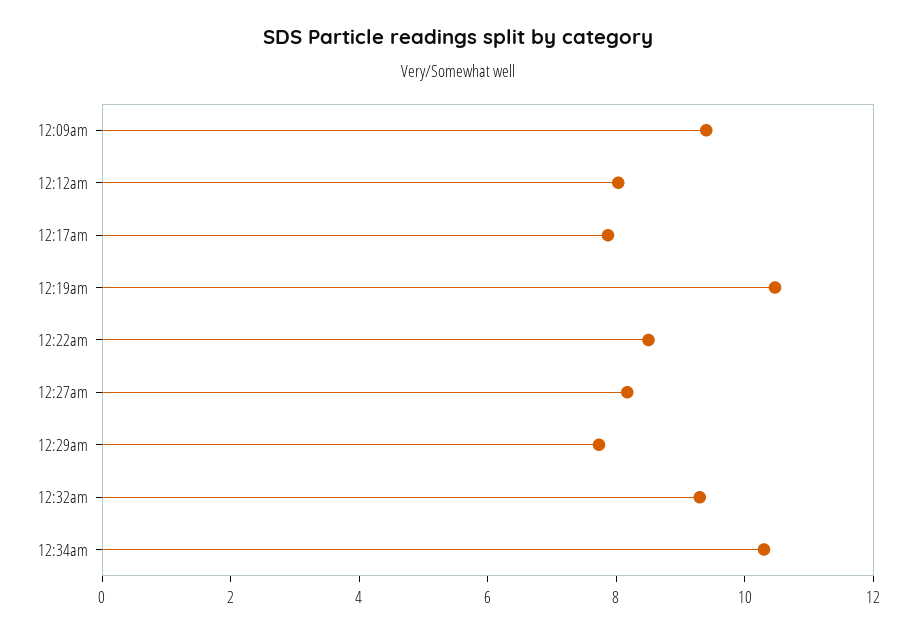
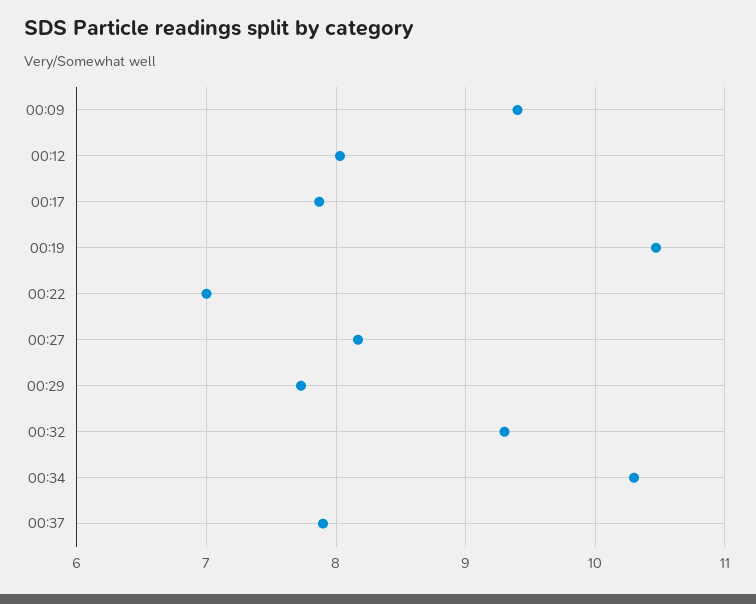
12:22am: 8.5 -> 7
00:37: none -> 7.9

